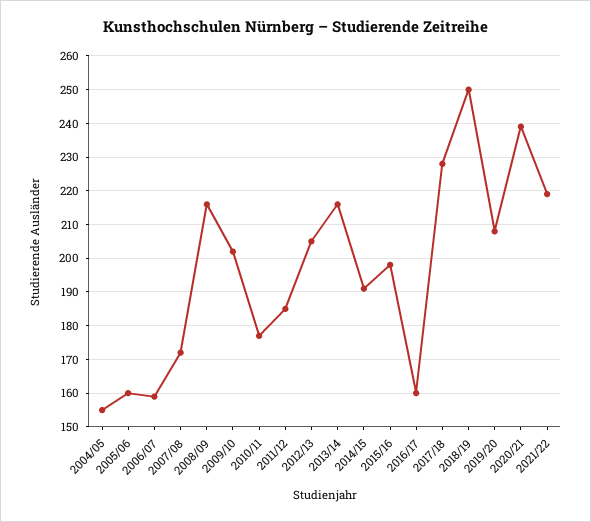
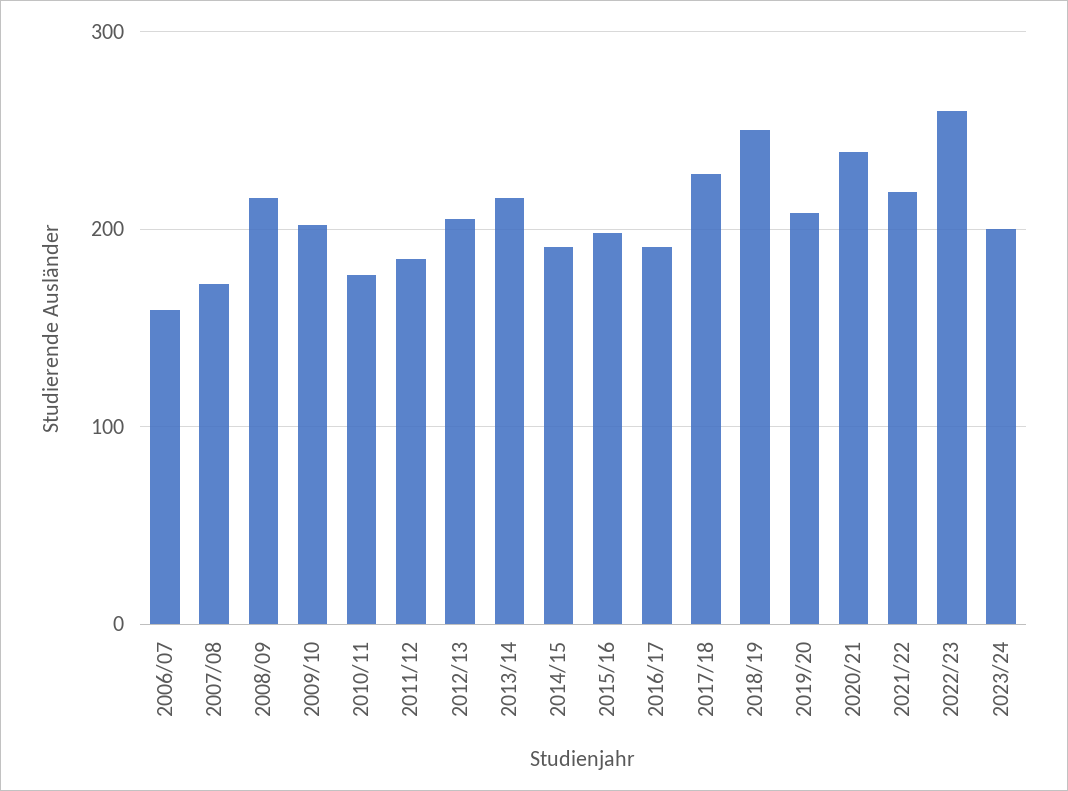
2004/05: 155 -> none
2005/06: 160 -> none
2016/17: 160 -> 190
2022/23: none -> 260
2023/24: none -> 200

